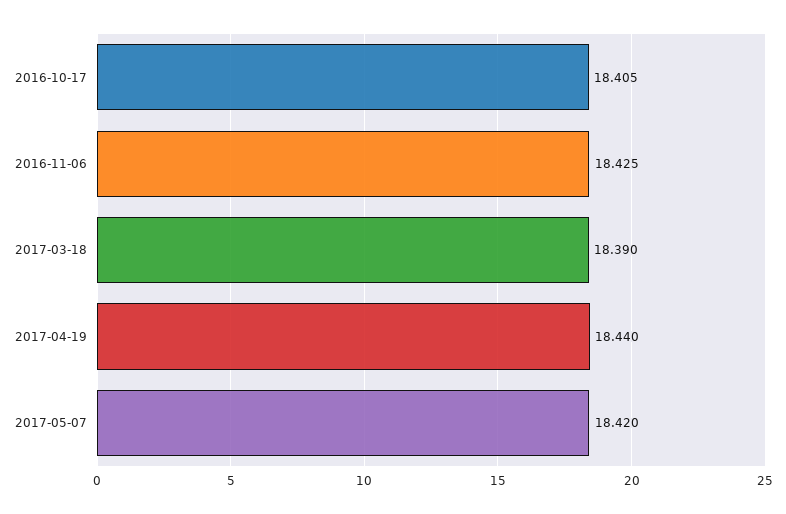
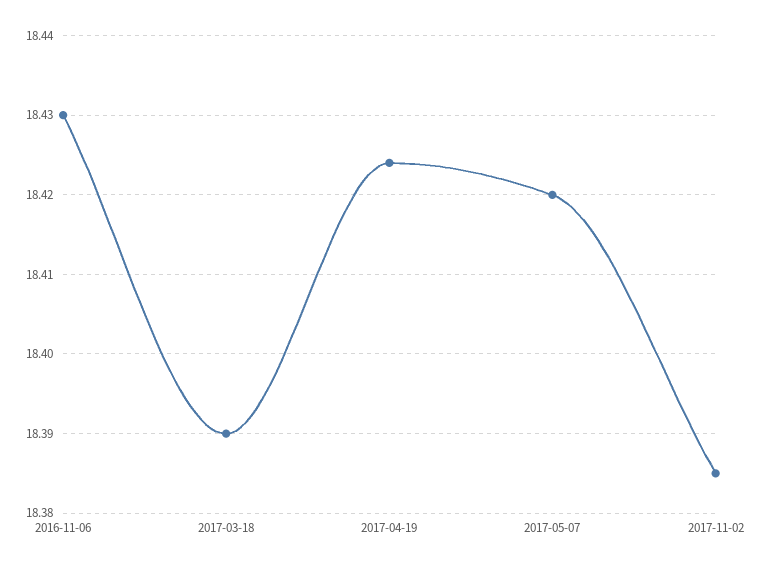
2016-10-17: 18.405 -> none
2016-11-06: 18.425 -> 18.43
2017-04-19: 18.44 -> 18.424
2017-11-02: none -> 18.385

